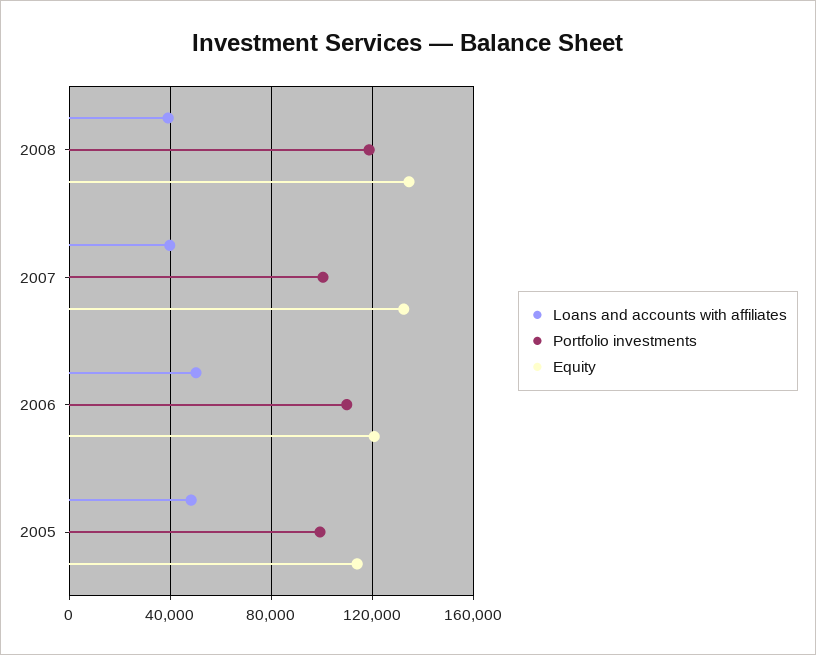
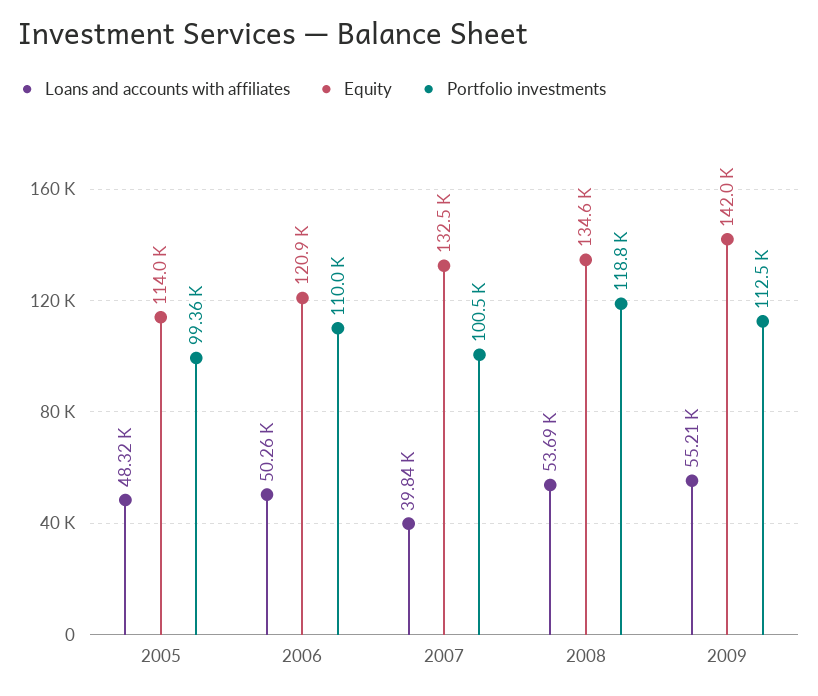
Loans and accounts with affiliates, 2008: 40000 -> 53690
Loans and accounts with affiliates, 2009: none -> 55210
Equity, 2009: none -> 142000
Portfolio investments, 2009: none -> 112500

